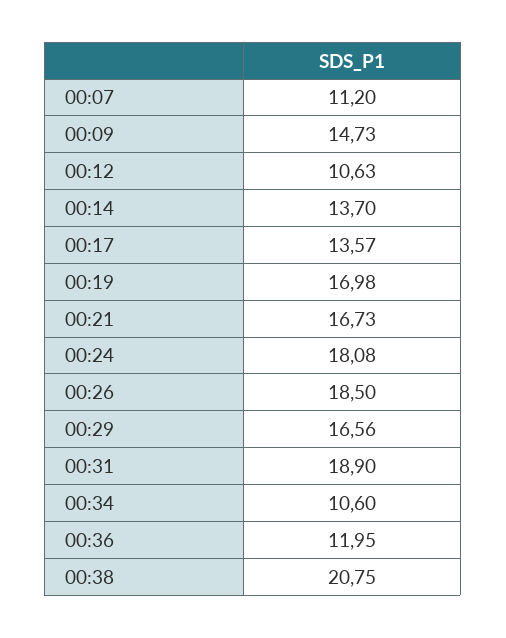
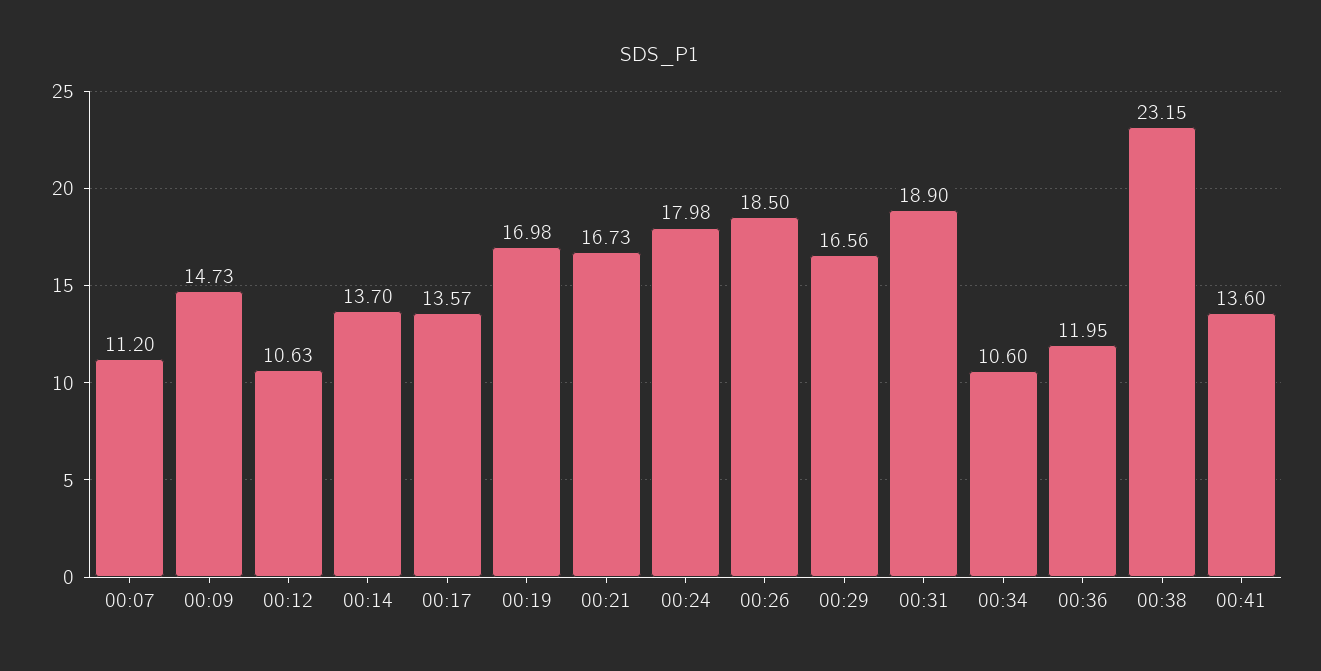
00:24: 18.08 -> 17.98
00:38: 20.75 -> 23.15
00:41: none -> 13.6

